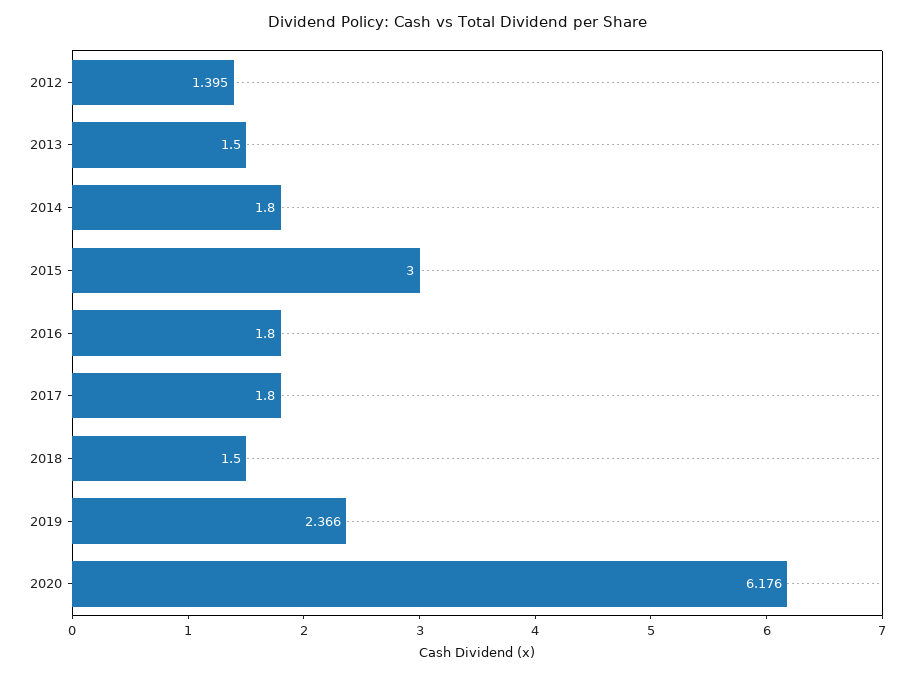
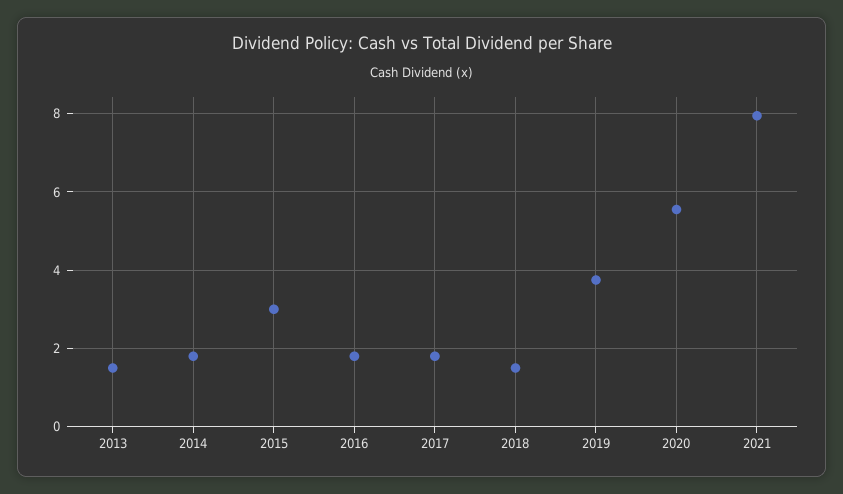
2012: 1.395 -> none
2019: 2.366 -> 3.8
2020: 6.176 -> 5.6
2021: none -> 8

